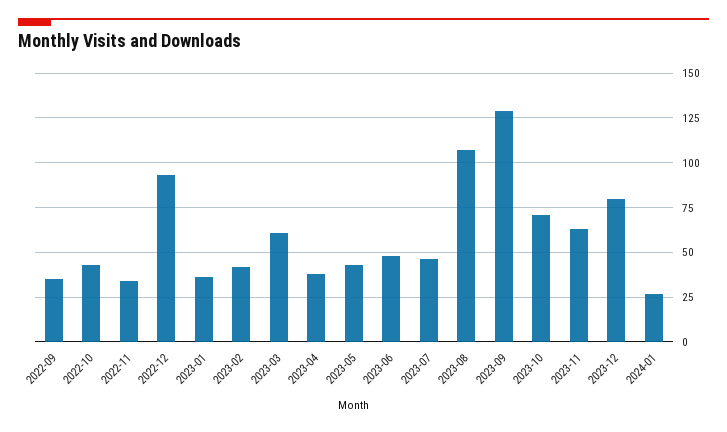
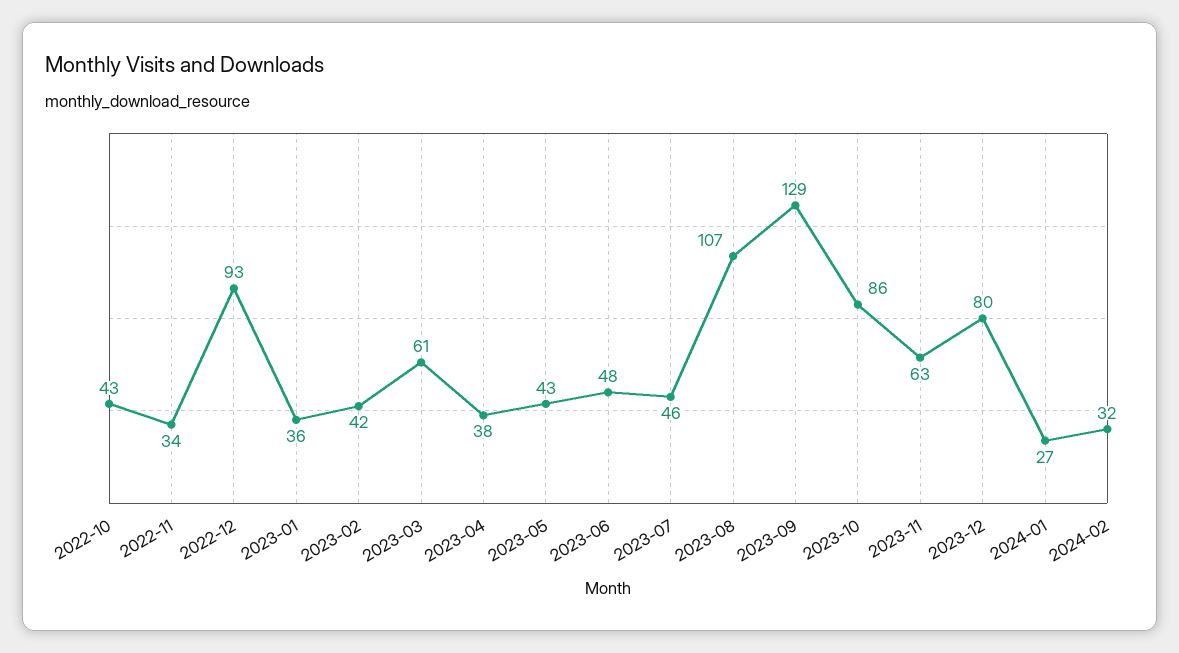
2022-09: 35 -> none
2023-10: 70 -> 86
2024-02: none -> 32

